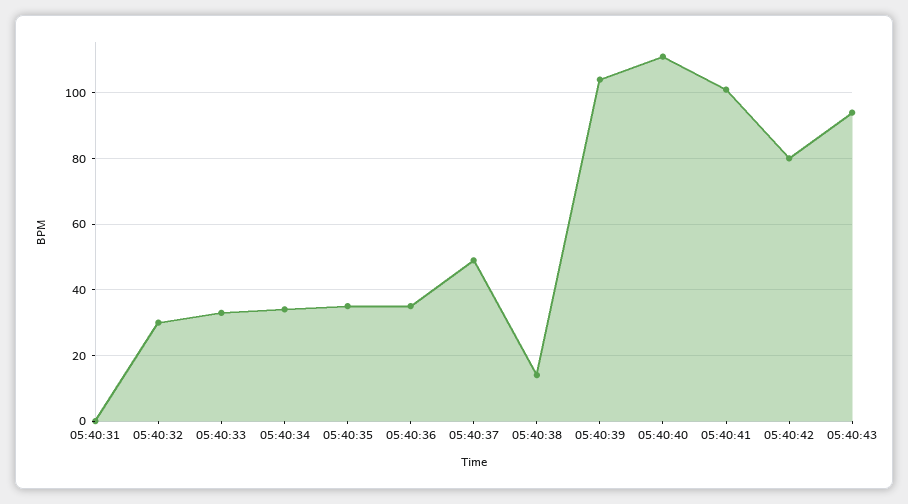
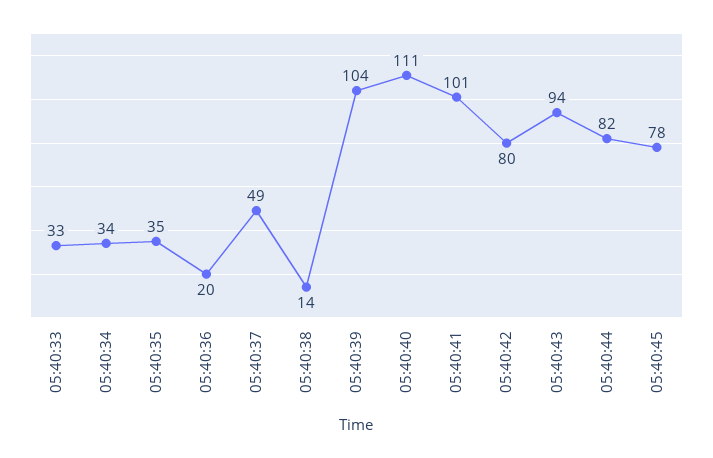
05:40:31: 0 -> none
05:40:32: 30 -> none
05:40:36: 35 -> 20
05:40:44: none -> 82
05:40:45: none -> 78

